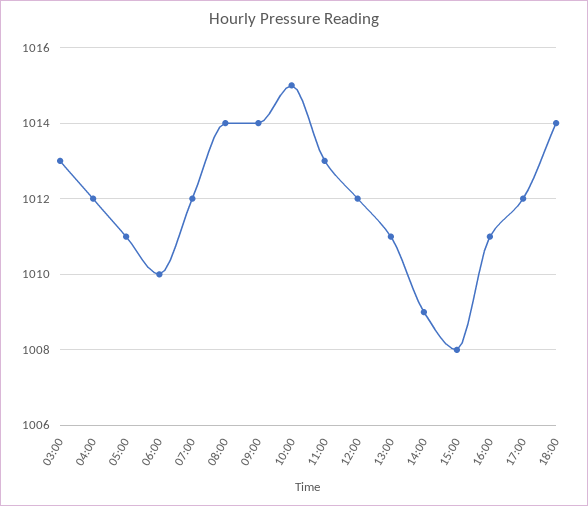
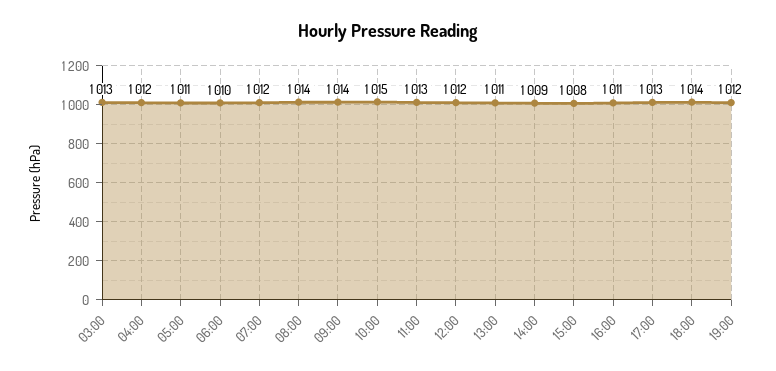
17:00: 1012 -> 1013
19:00: none -> 1012

